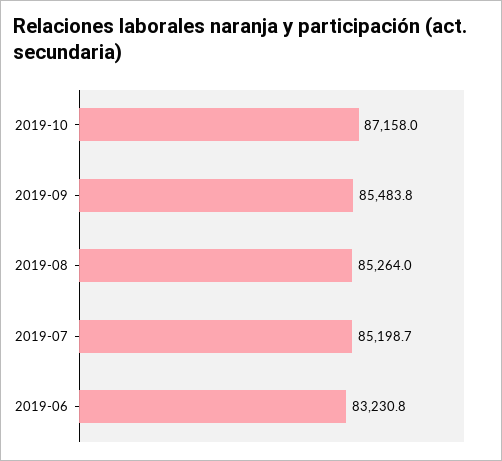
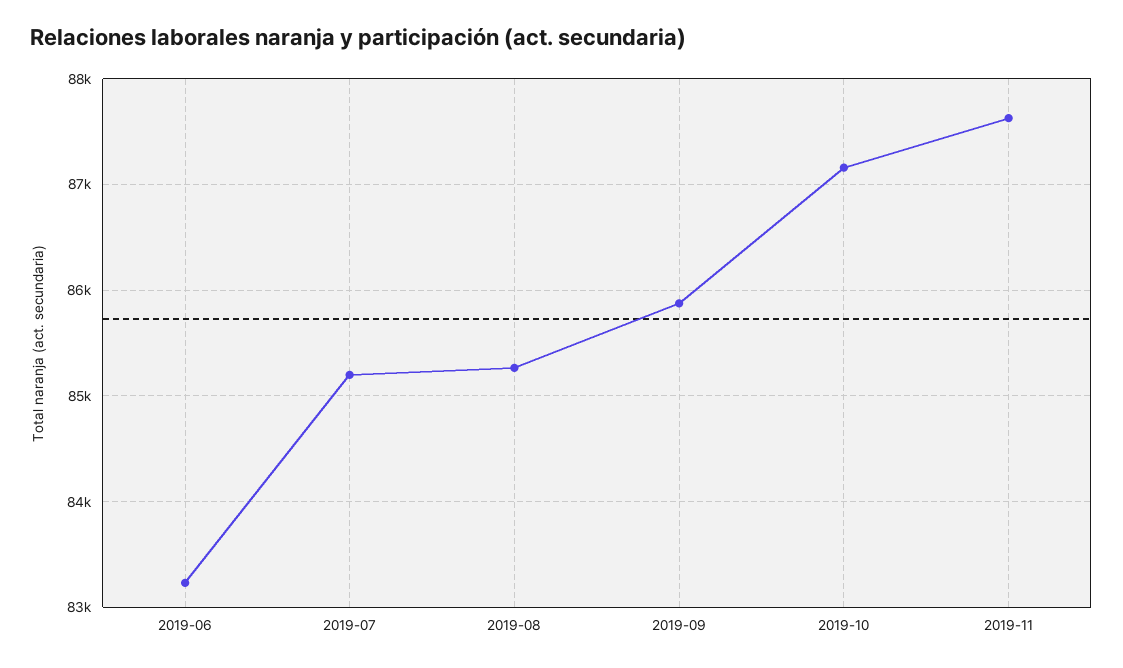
2019-09: 85483.8 -> 85900
2019-11: none -> 87600

